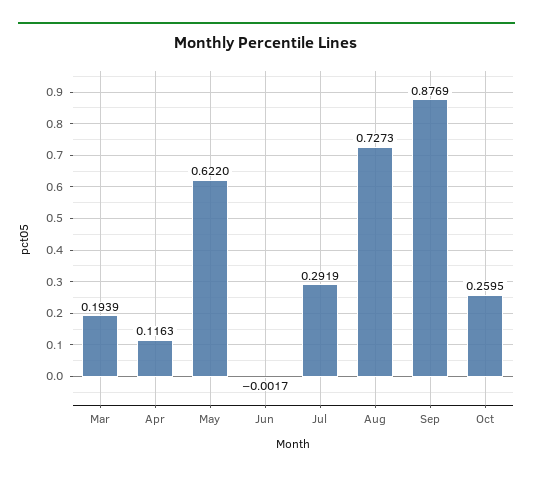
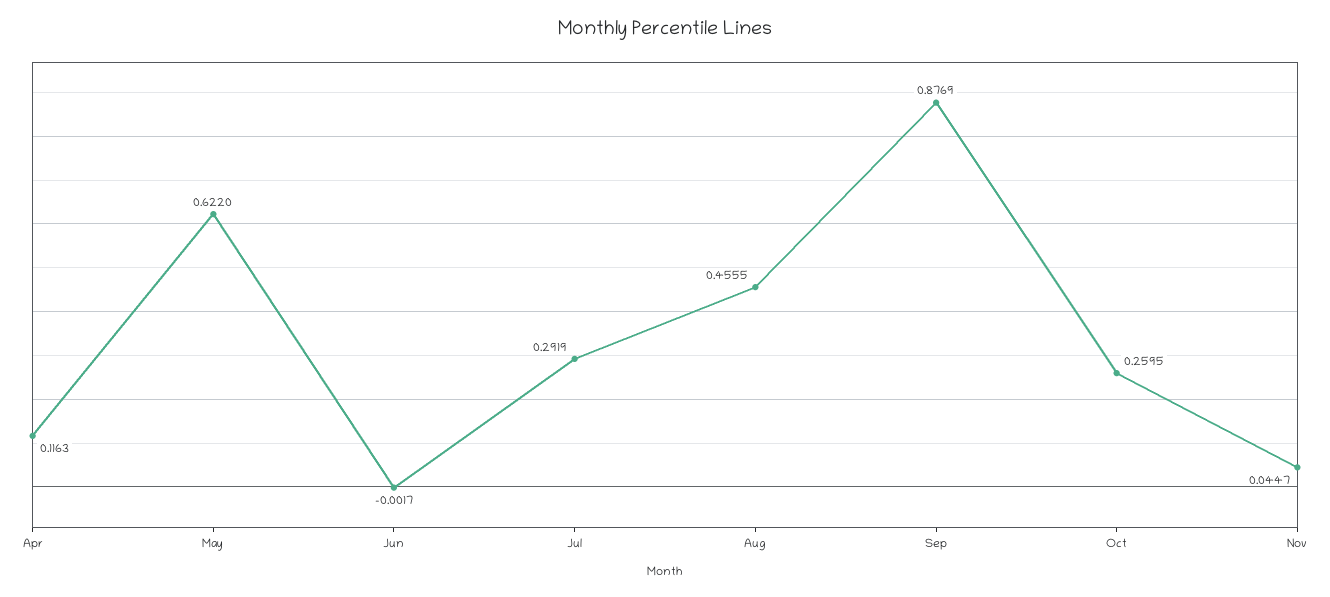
Mar: 0.1939 -> none
Aug: 0.7273 -> 0.4555
Nov: none -> 0.0447

